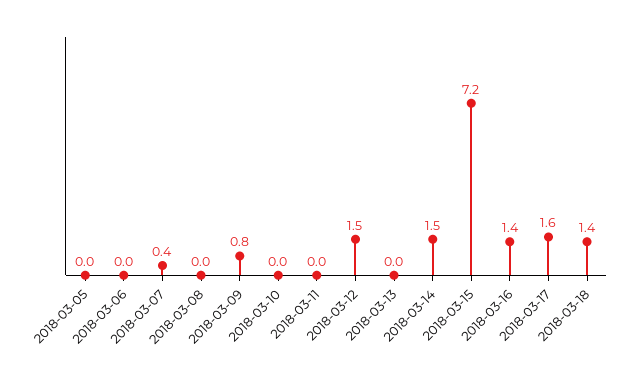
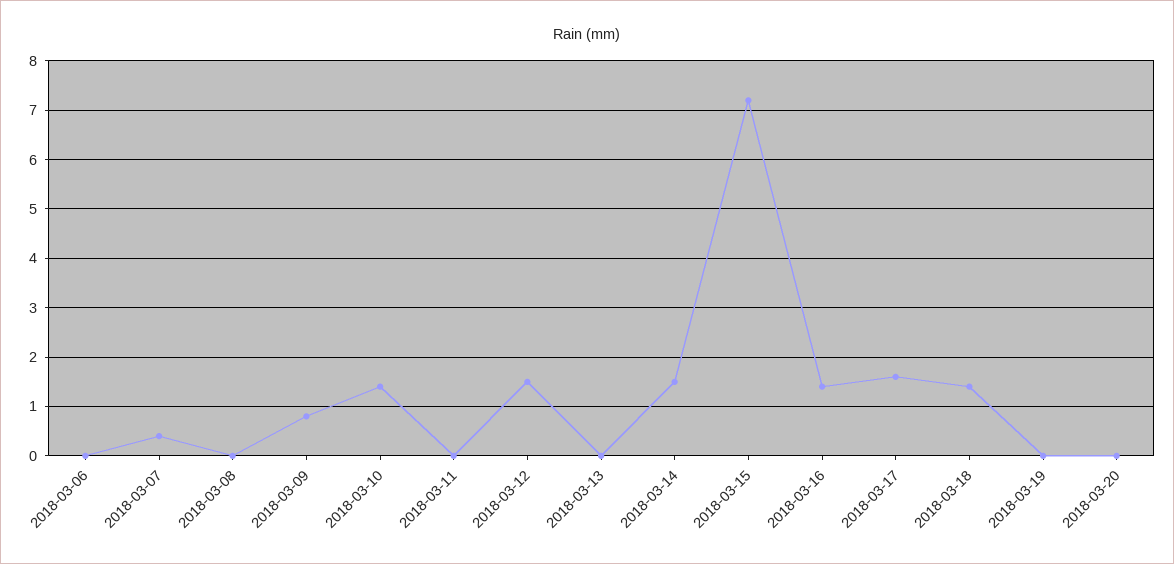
2018-03-05: 0 -> none
2018-03-10: 0 -> 1.5
2018-03-19: none -> 0
2018-03-20: none -> 0

